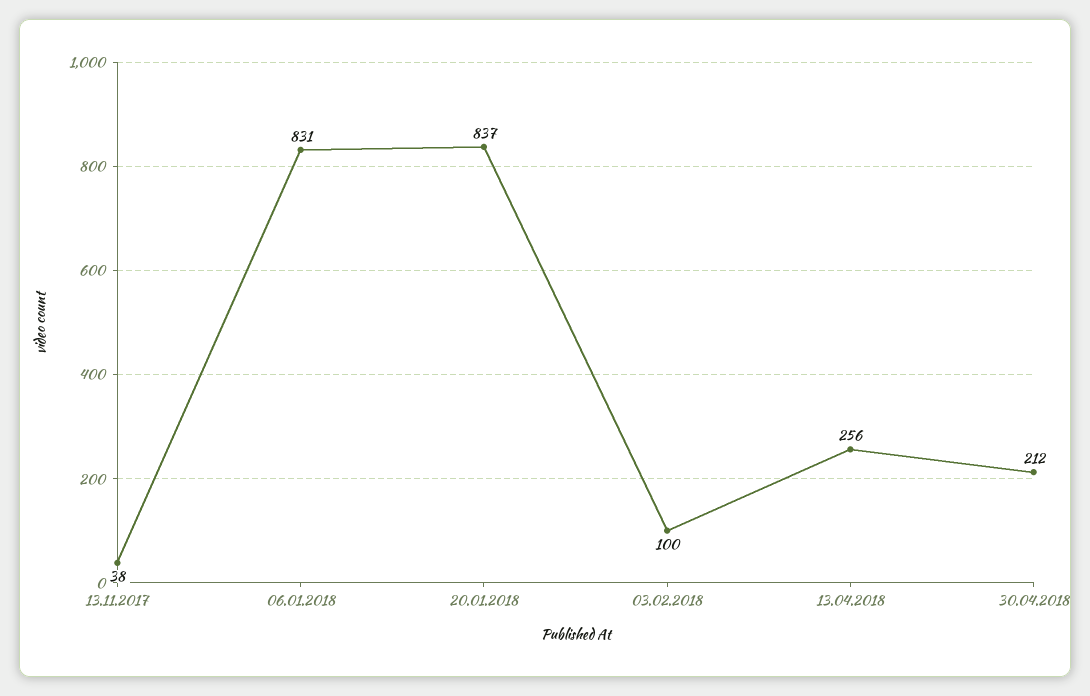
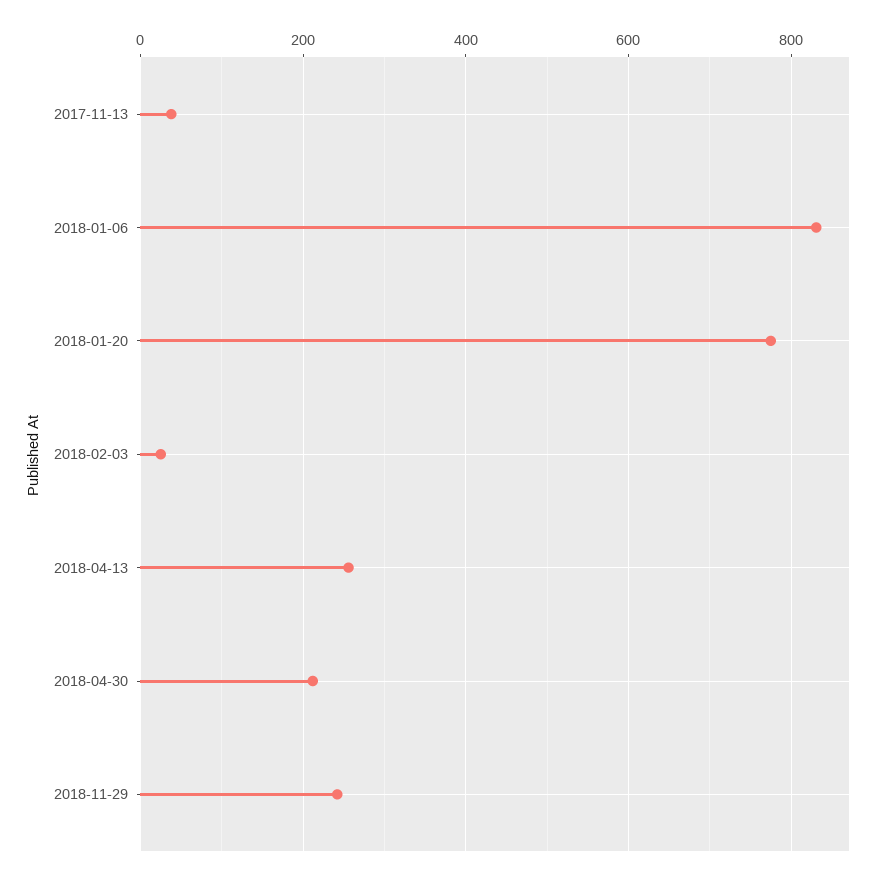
20.01.2018: 837 -> 780
03.02.2018: 100 -> 20
2018-11-29: none -> 240

